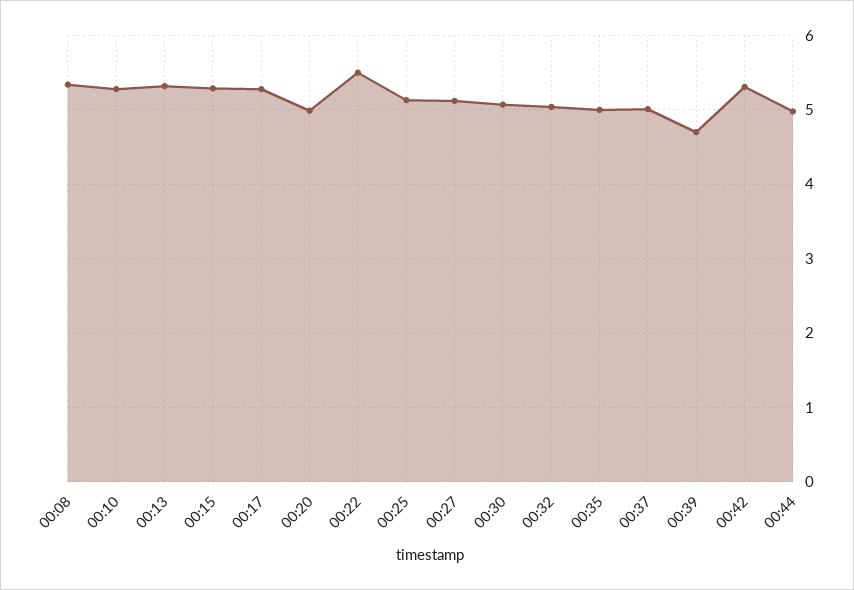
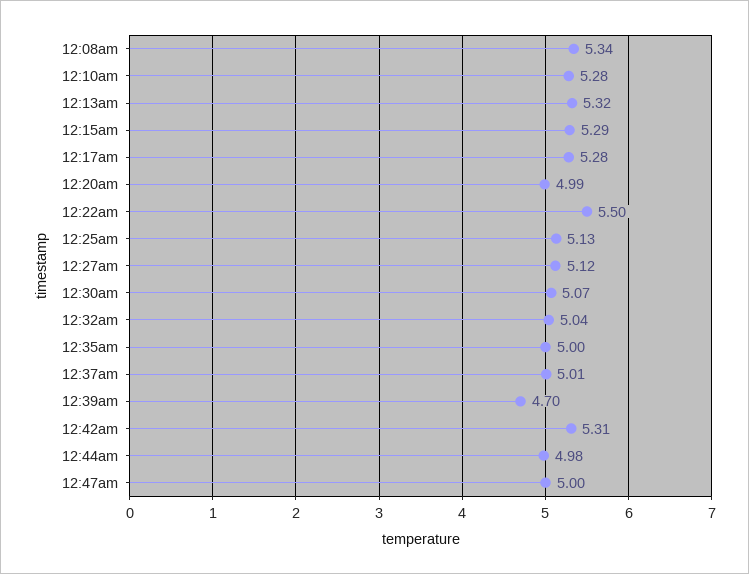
12:47am: none -> 5

